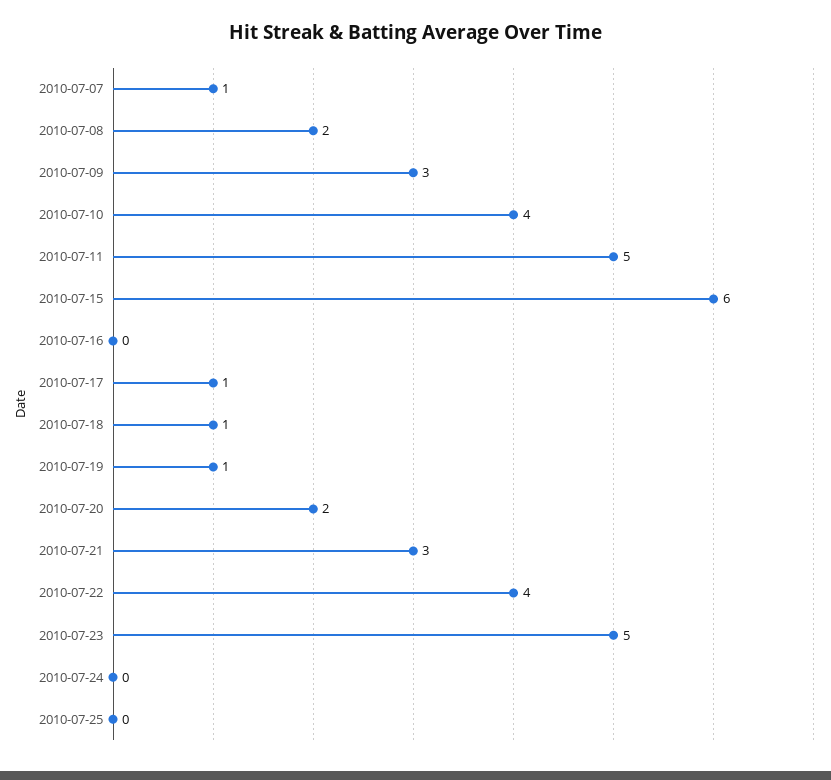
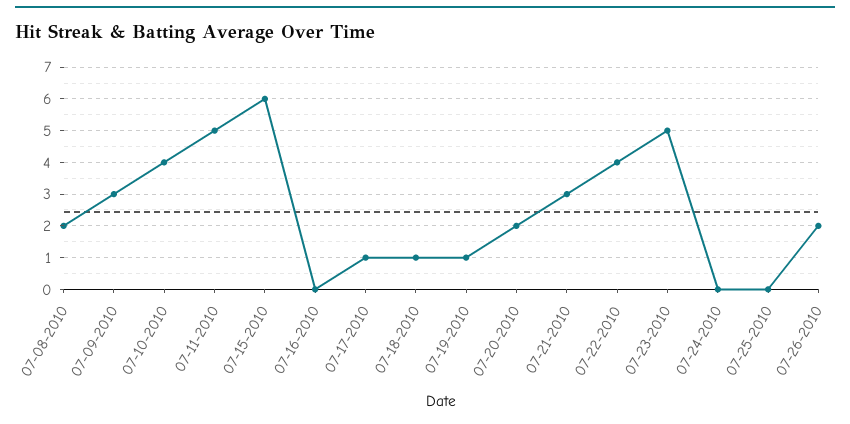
2010-07-07: 1 -> none
07-26-2010: none -> 2

